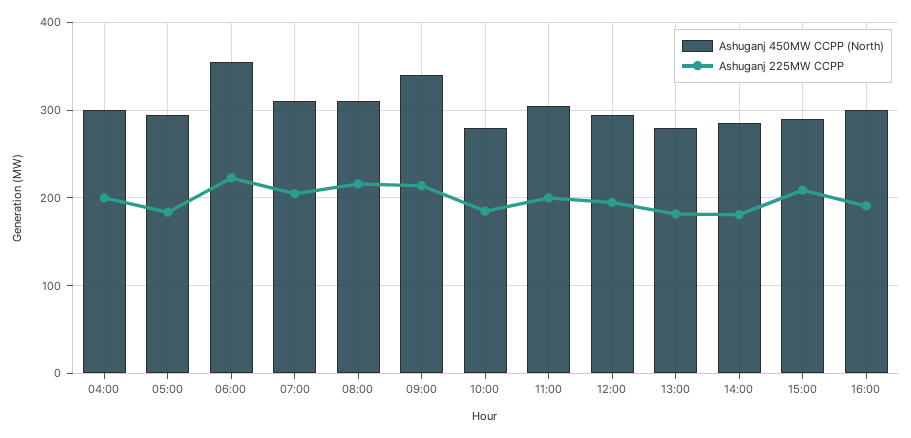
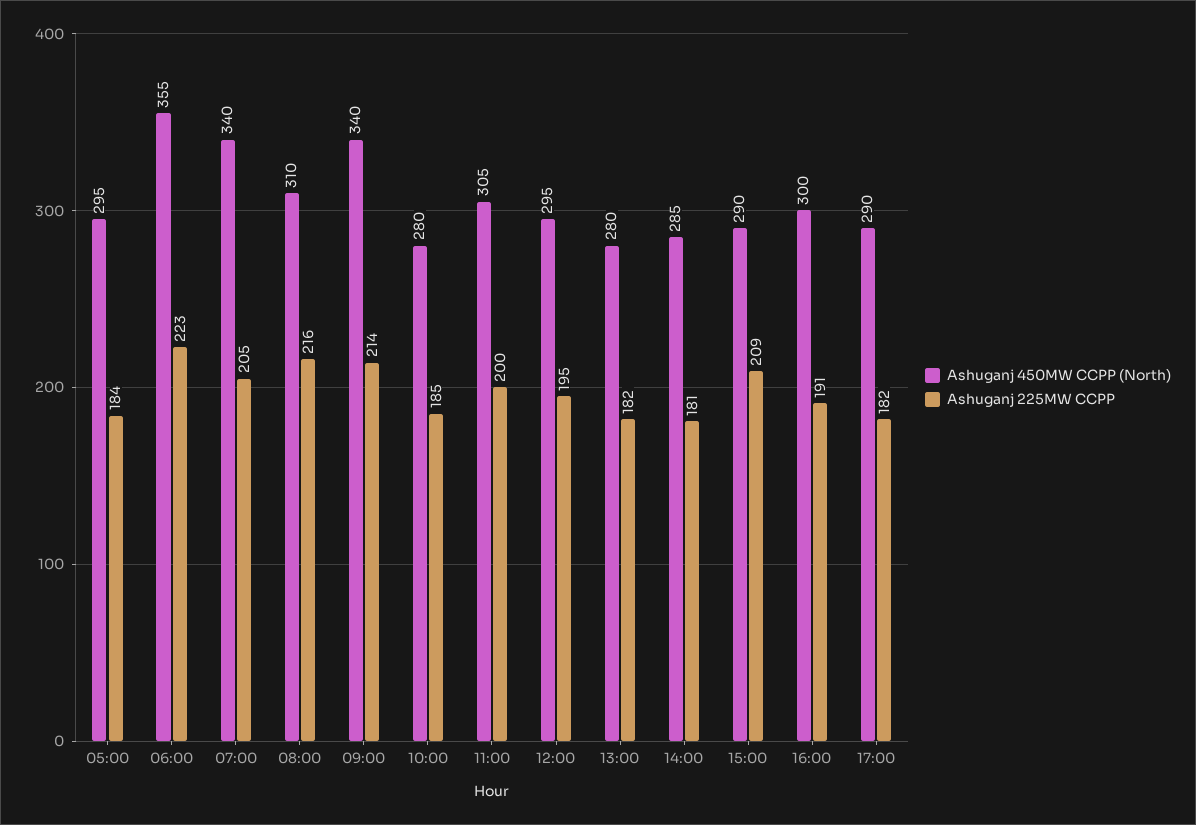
Ashuganj 450MW CCPP (North), 04:00: 300 -> none
Ashuganj 225MW CCPP, 04:00: 200 -> none
Ashuganj 450MW CCPP (North), 07:00: 310 -> 340
Ashuganj 450MW CCPP (North), 17:00: none -> 290
Ashuganj 225MW CCPP, 17:00: none -> 182

